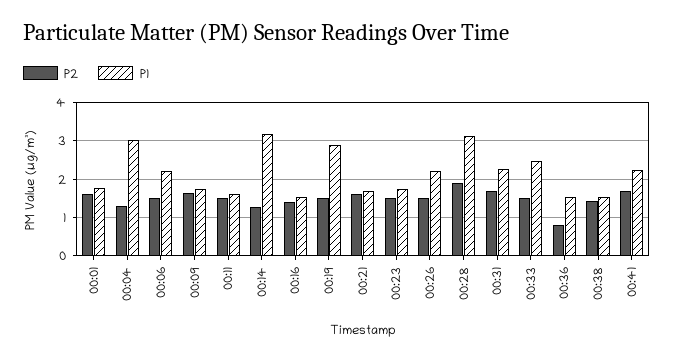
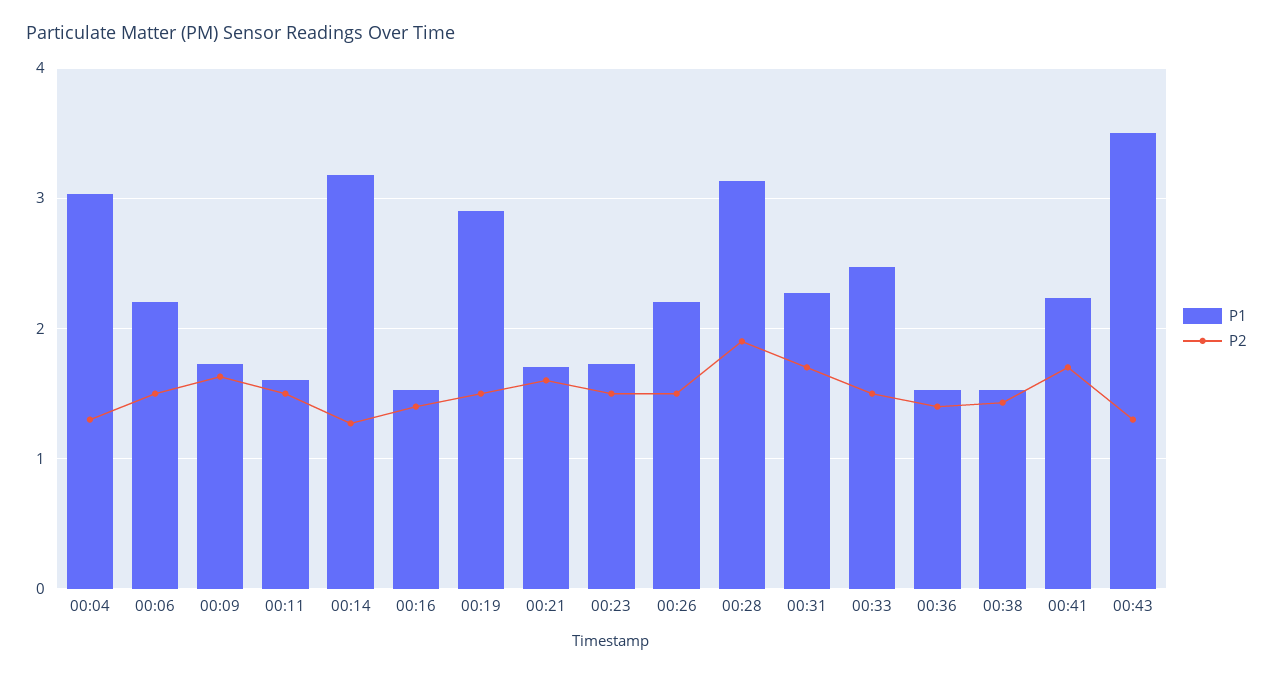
P2, 00:01: 1.6 -> none
P1, 00:01: 1.8 -> none
P2, 00:36: 0.8 -> 1.4
P1, 00:43: none -> 3.5
P2, 00:43: none -> 1.3

